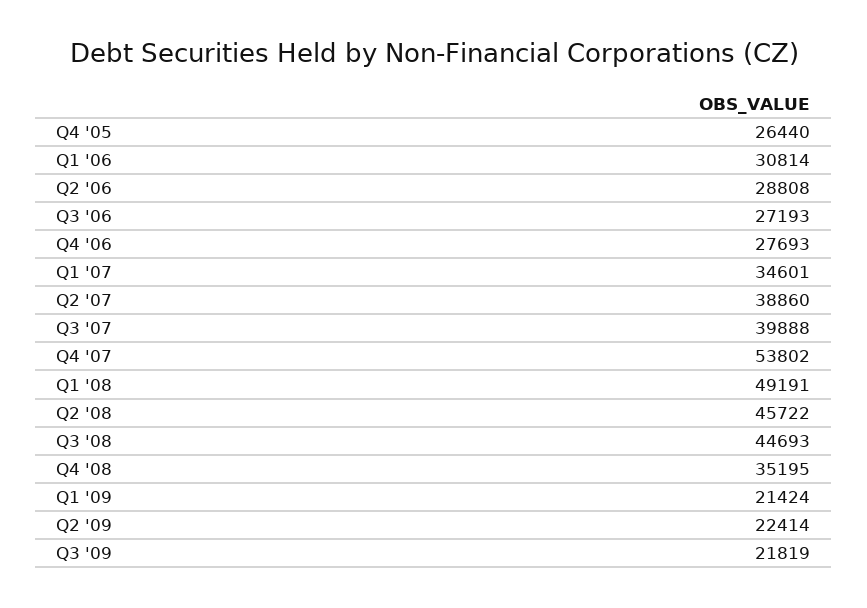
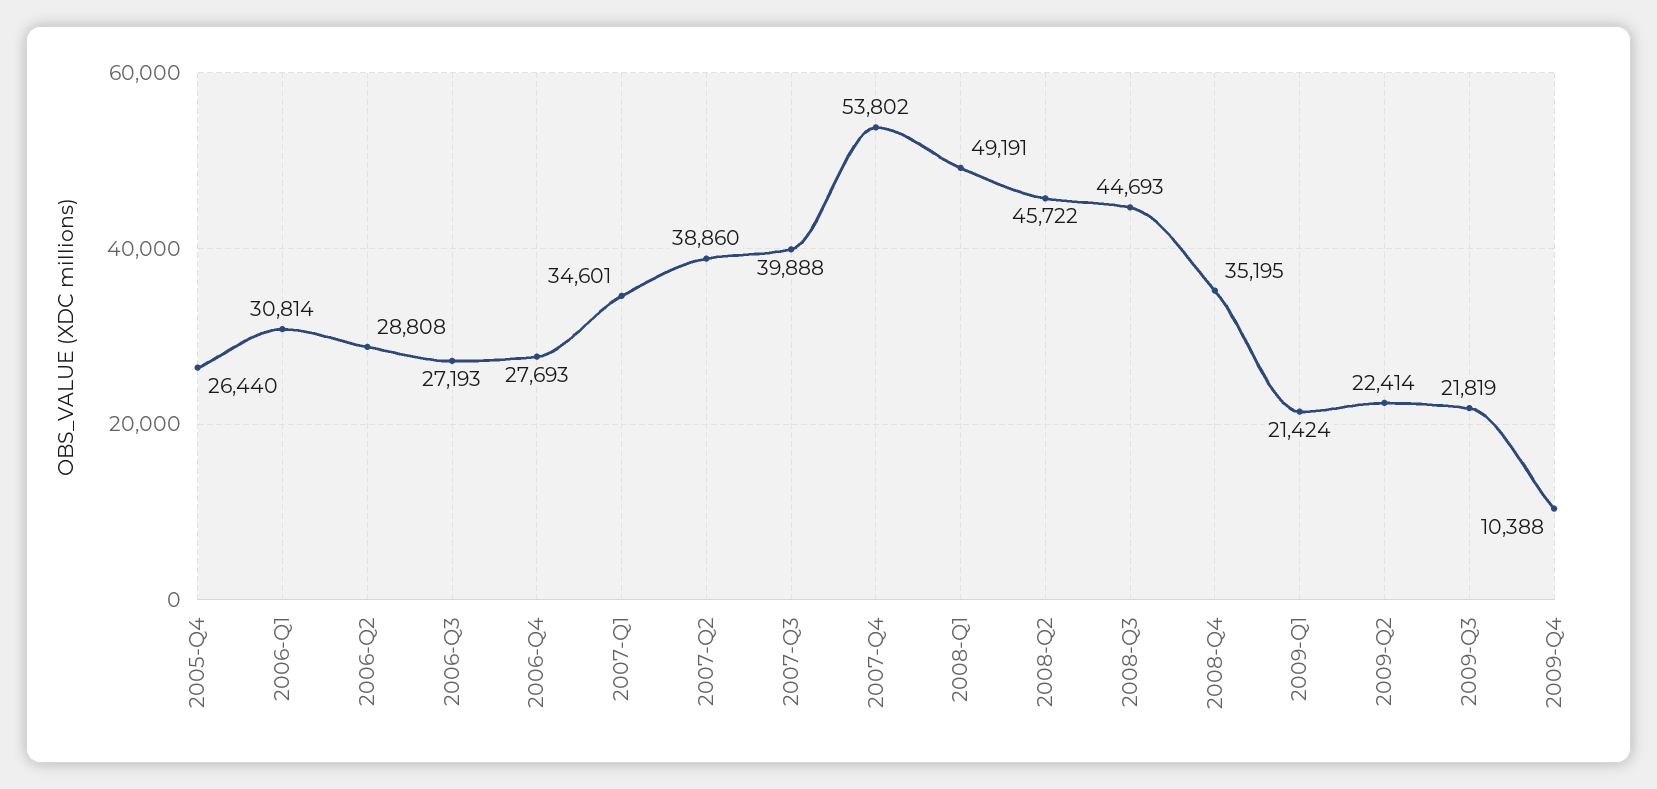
2009-Q4: none -> 10388

